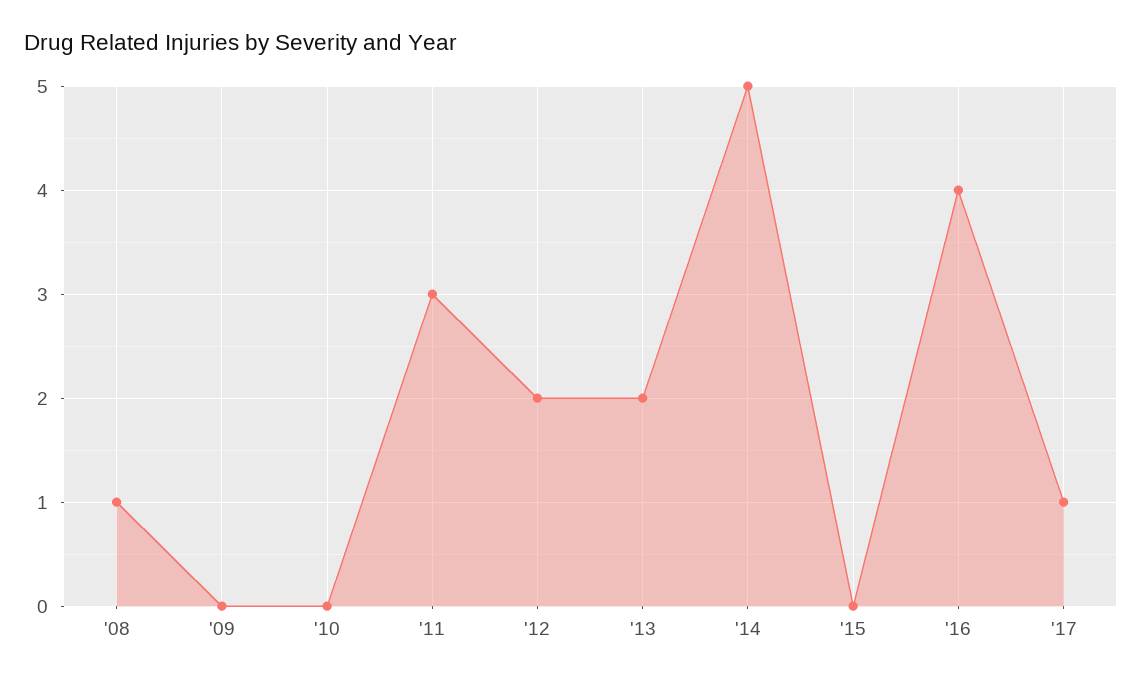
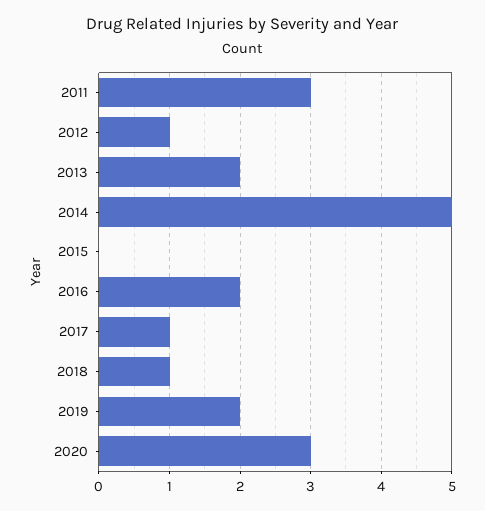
'08: 1 -> none
'09: 0 -> none
'10: 0 -> none
'12: 2 -> 1
'16: 4 -> 2
2018: none -> 1
2019: none -> 2
2020: none -> 3

